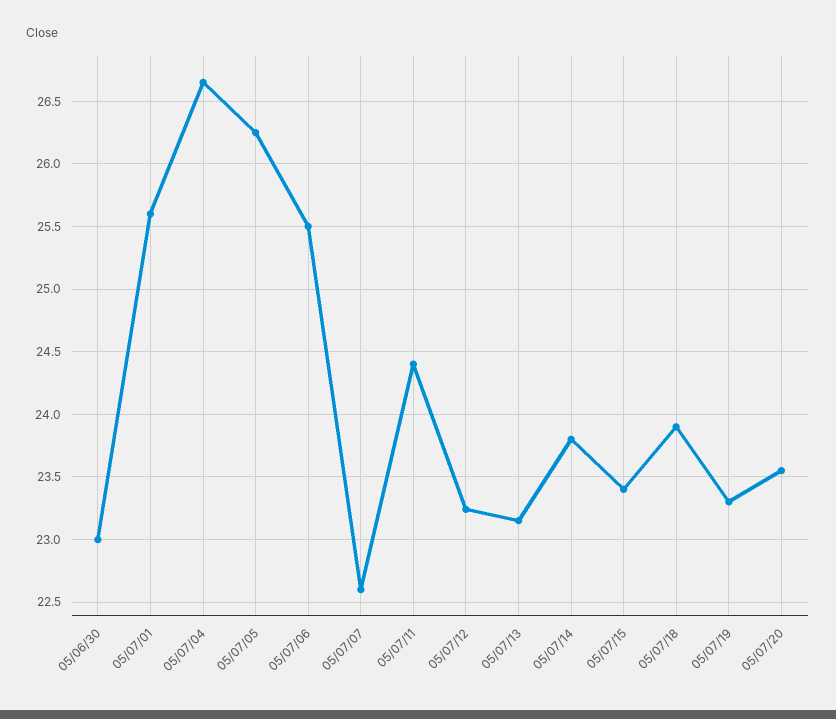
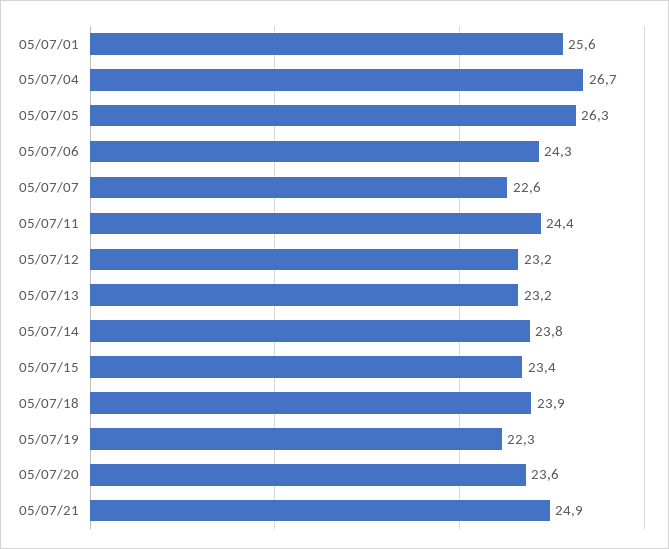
05/06/30: 23 -> none
05/07/06: 25.5 -> 24.3
05/07/19: 23.3 -> 22.3
05/07/21: none -> 24.9

